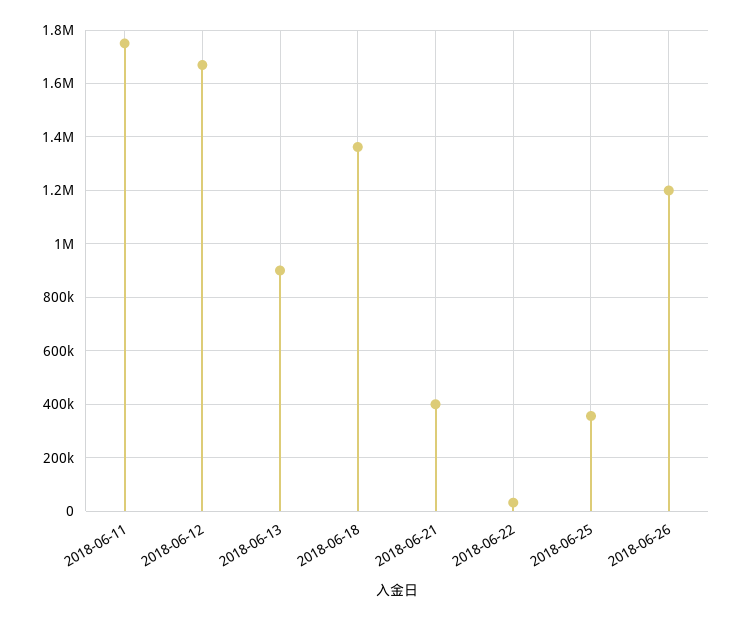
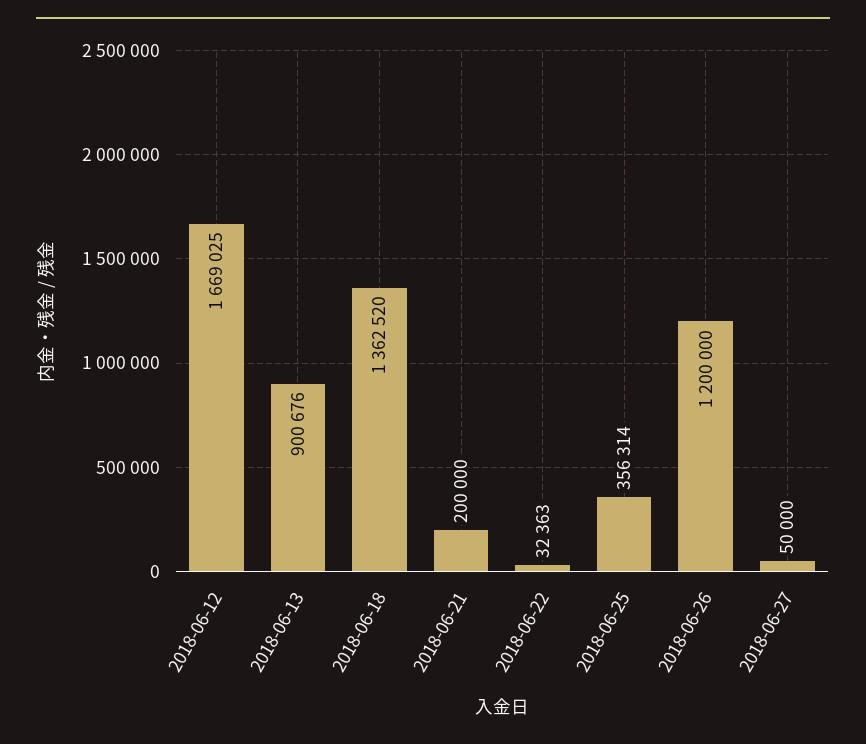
2018-06-11: 1750000 -> none
2018-06-21: 400000 -> 200000
2018-06-27: none -> 50000

